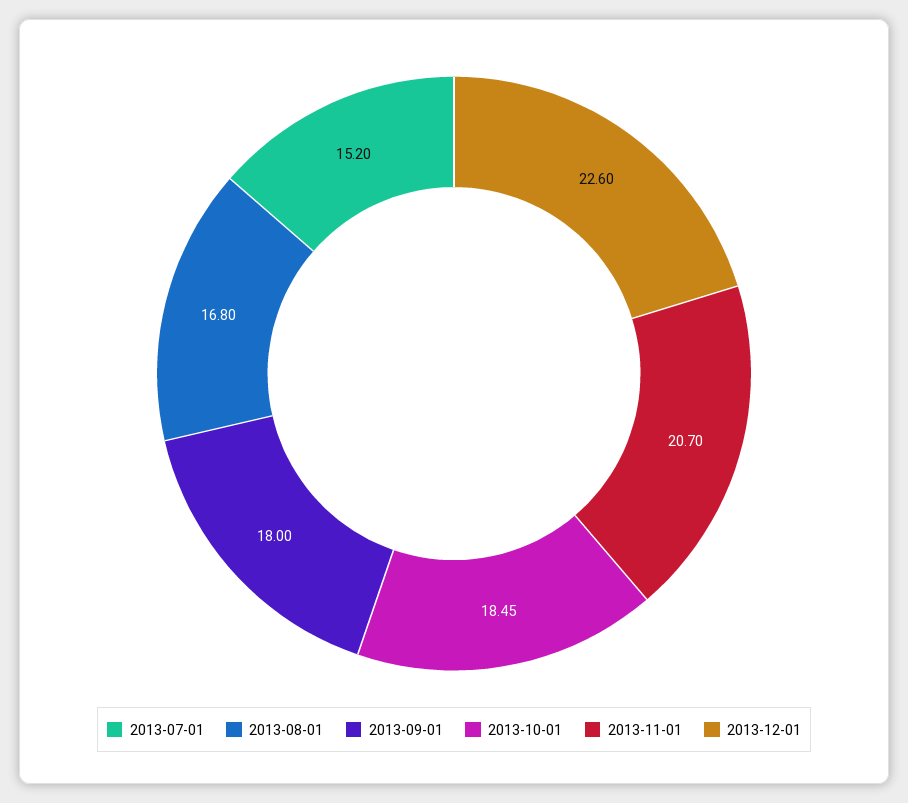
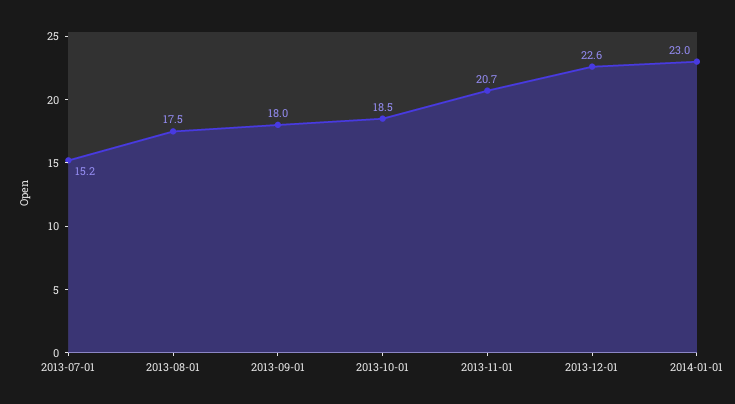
2013-08-01: 16.8 -> 17.5
2014-01-01: none -> 23

